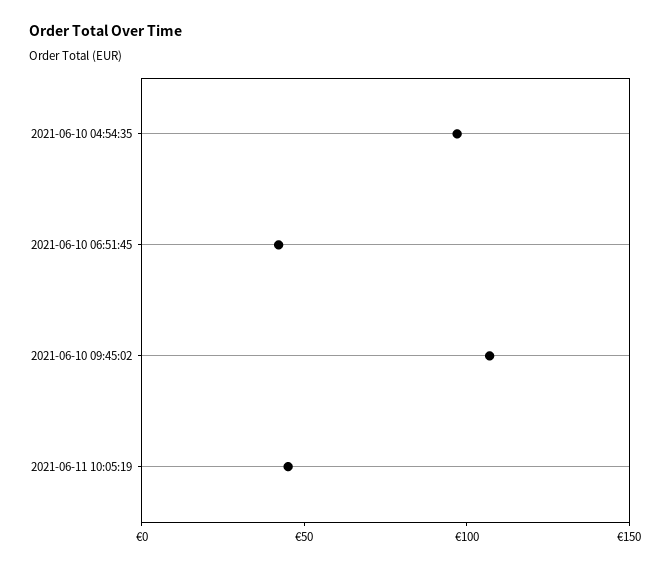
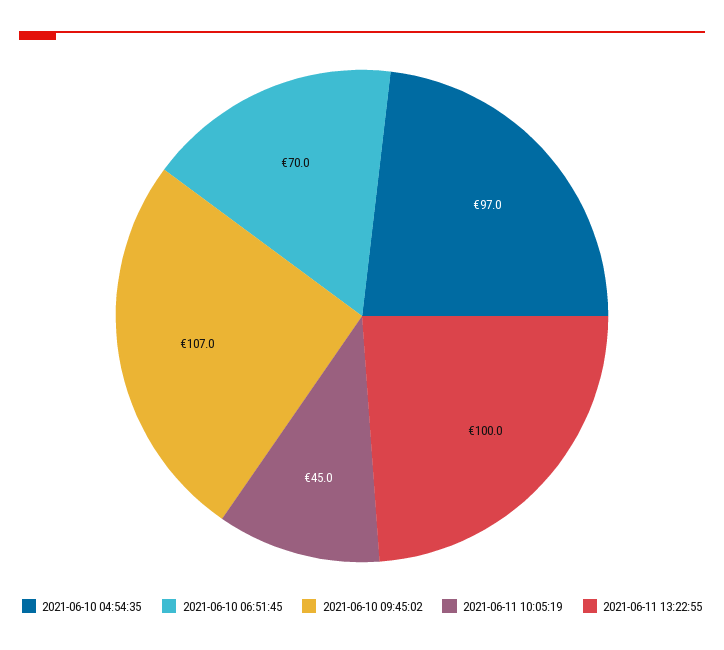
2021-06-10 06:51:45: 40 -> 70
2021-06-11 13:22:55: none -> 100

